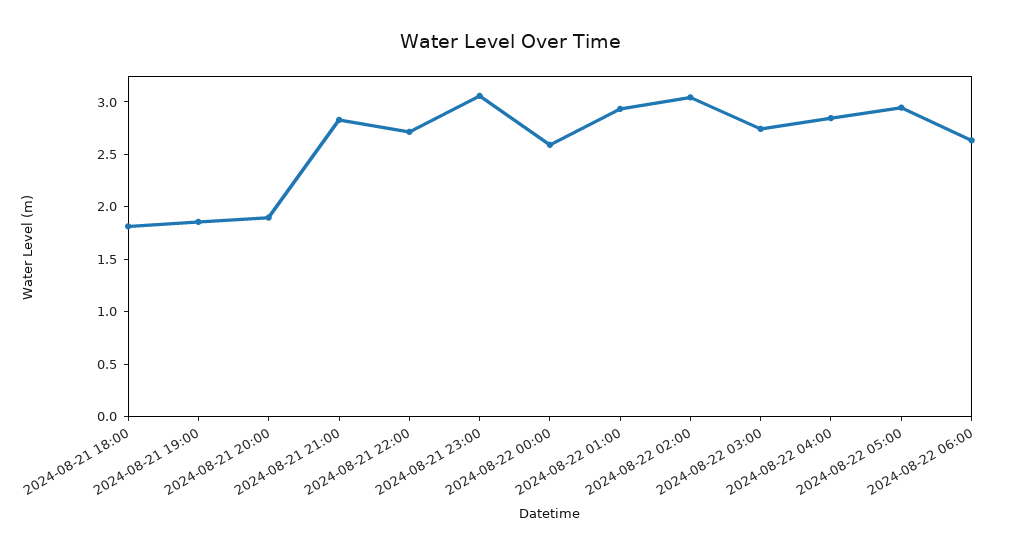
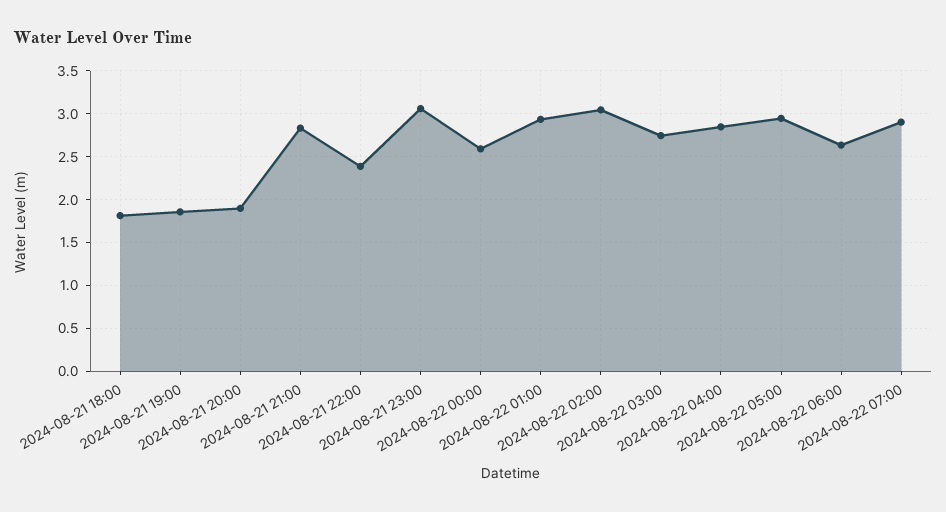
2024-08-21 22:00: 2.7 -> 2.4
2024-08-22 07:00: none -> 2.9

